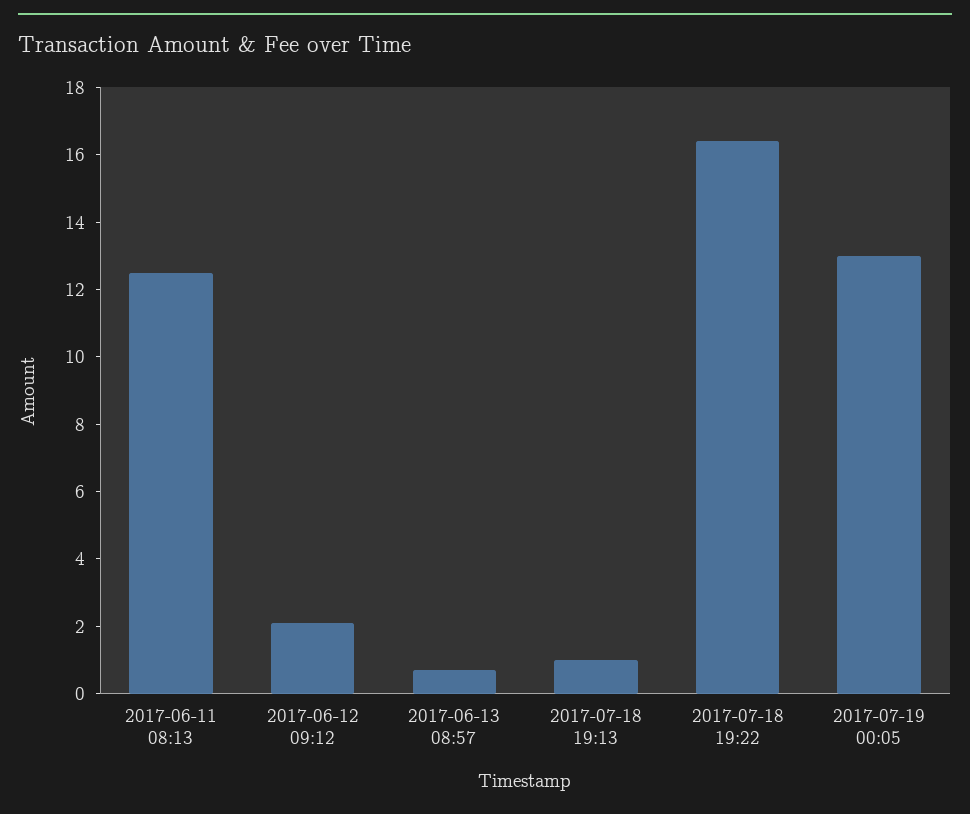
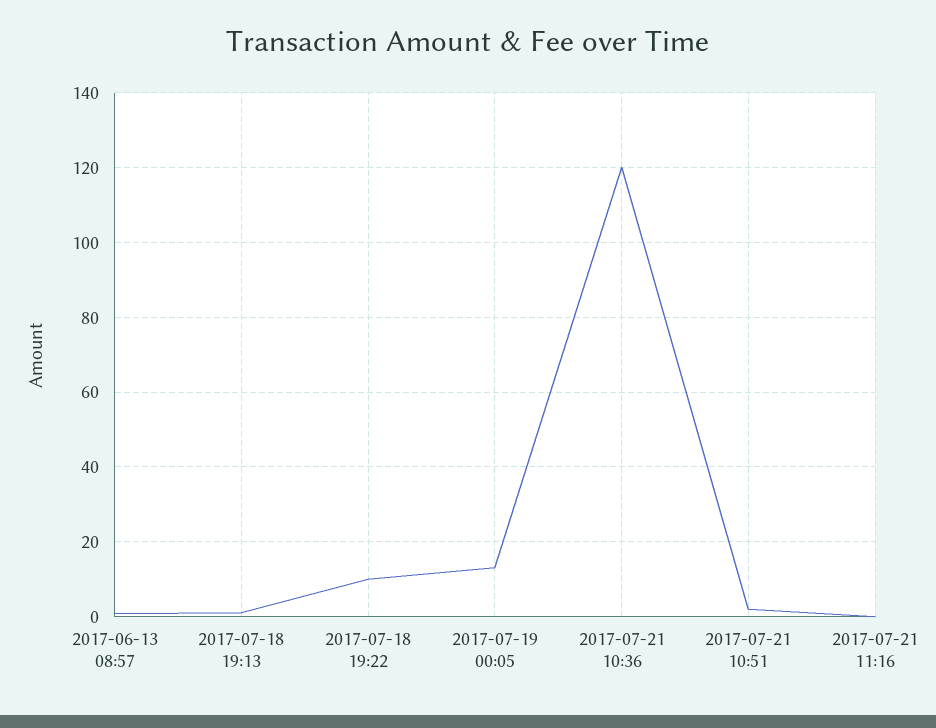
2017-06-11 08:13: 12.5 -> none
2017-06-12 09:12: 2 -> none
2017-07-18 19:22: 16.5 -> 10
2017-07-21 10:36: none -> 120
2017-07-21 10:51: none -> 2
2017-07-21 11:16: none -> 0

